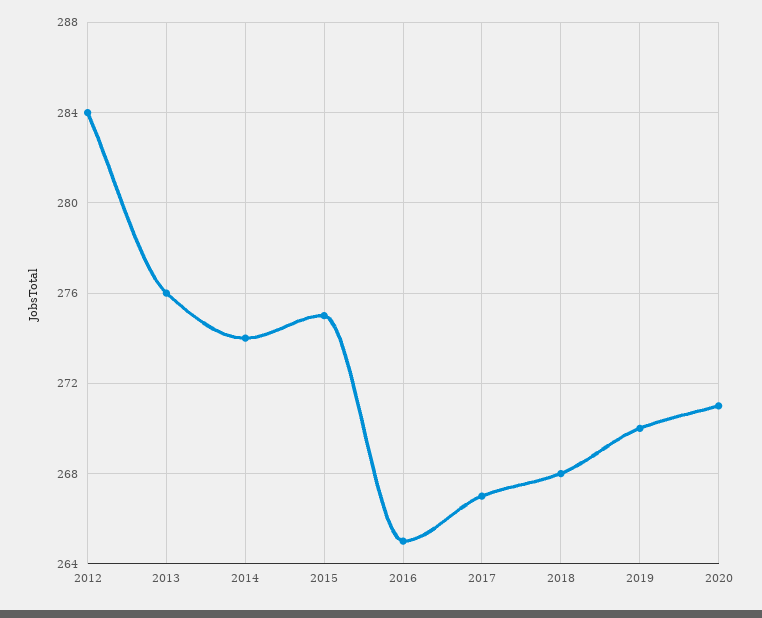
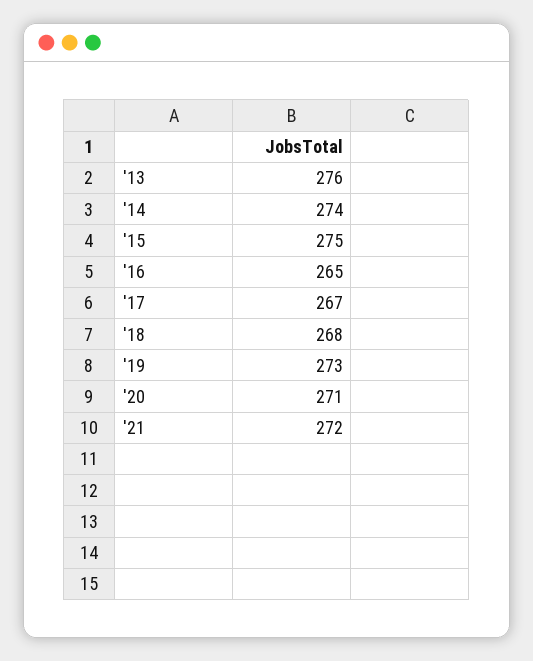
2012: 284 -> none
2019: 270 -> 273
'21: none -> 272

